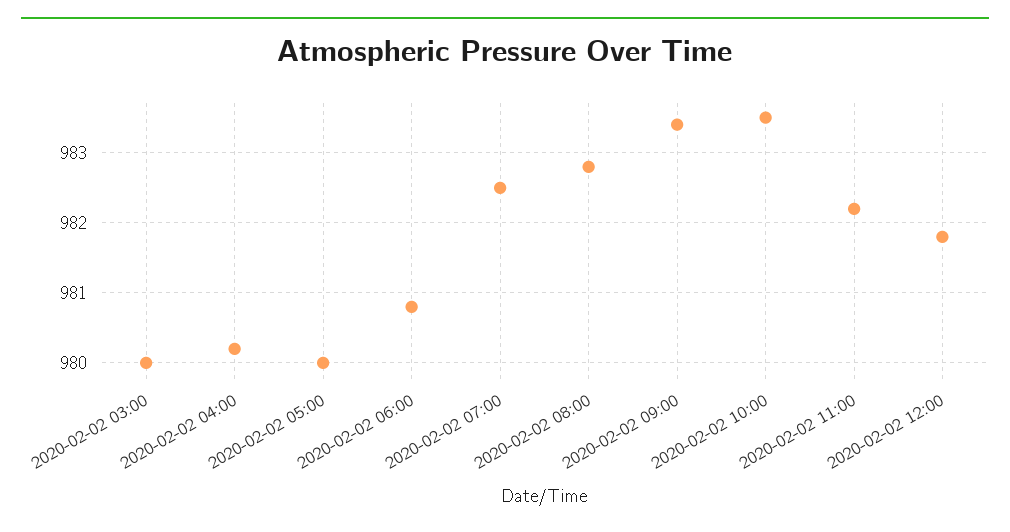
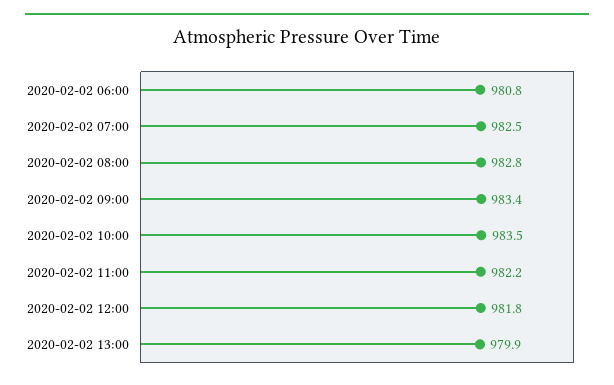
2020-02-02 03:00: 980 -> none
2020-02-02 04:00: 980.2 -> none
2020-02-02 05:00: 980 -> none
2020-02-02 13:00: none -> 979.9

